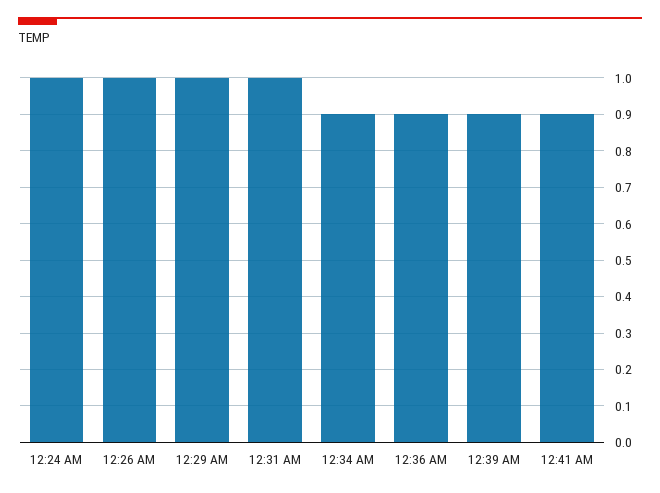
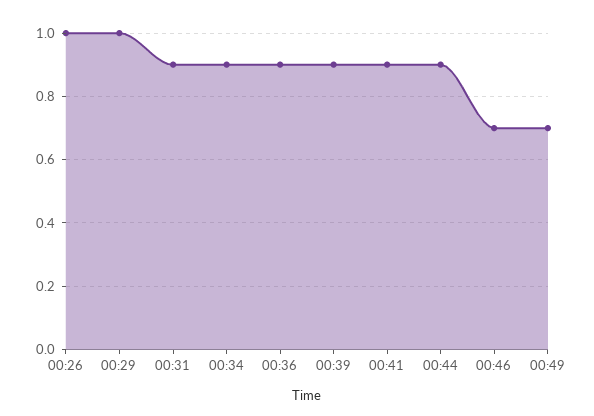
12:24 AM: 1 -> none
12:31 AM: 1 -> 0.9
00:44: none -> 0.9
00:46: none -> 0.7
00:49: none -> 0.7

